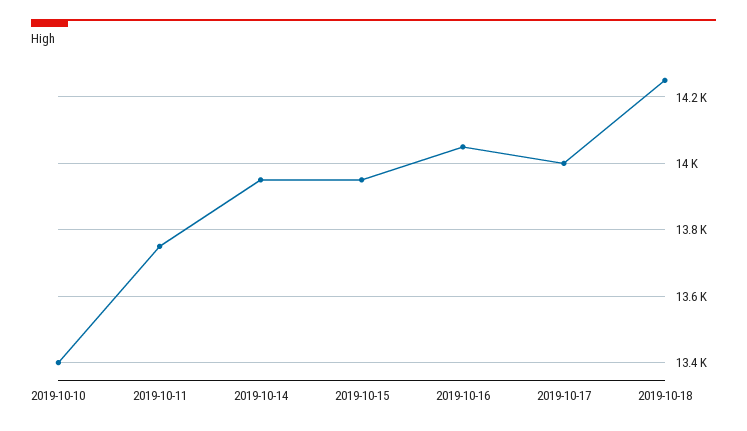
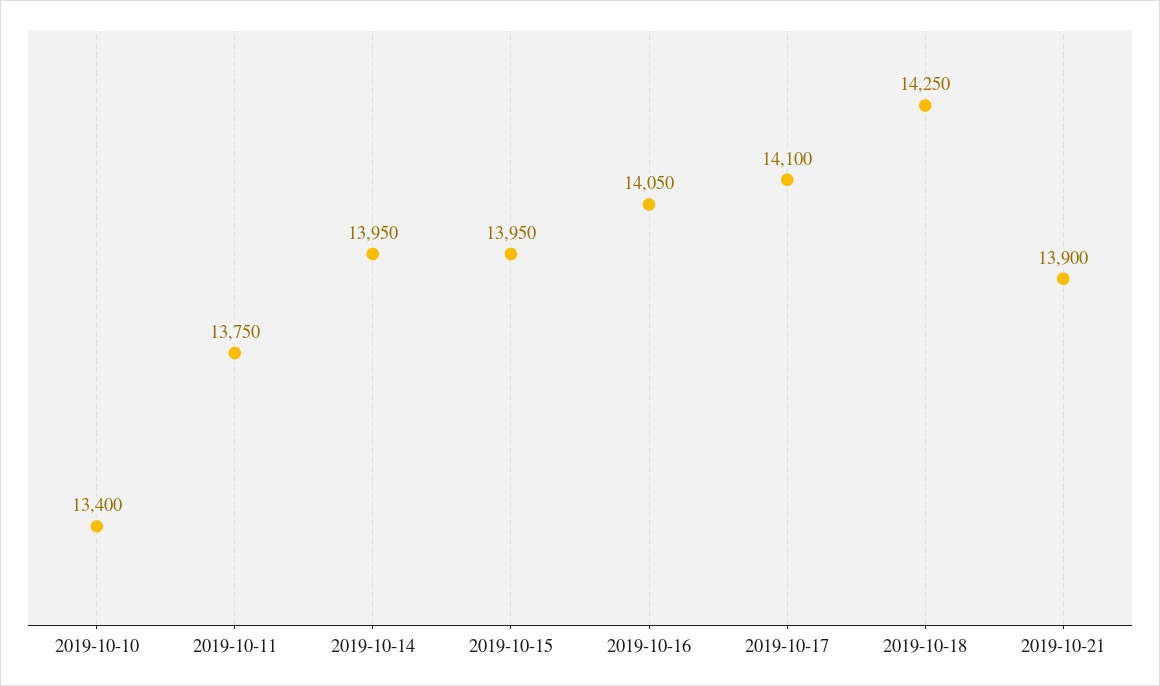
2019-10-17: 14000 -> 14100
2019-10-21: none -> 13900

